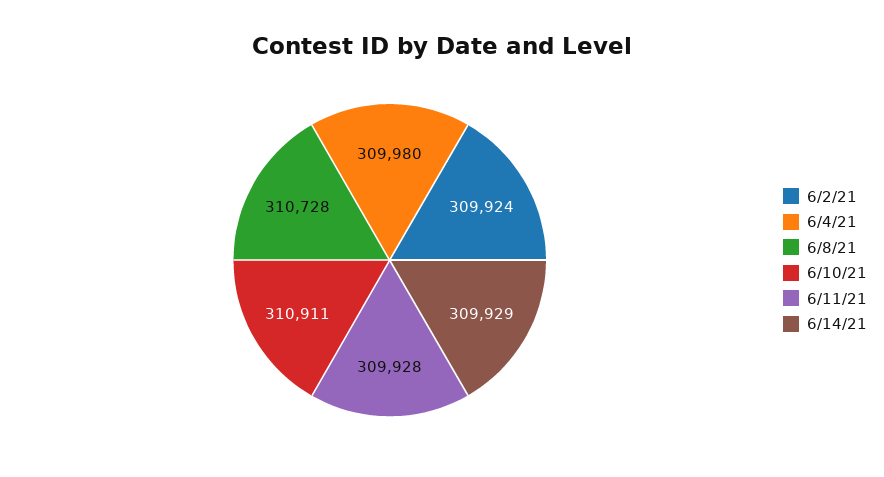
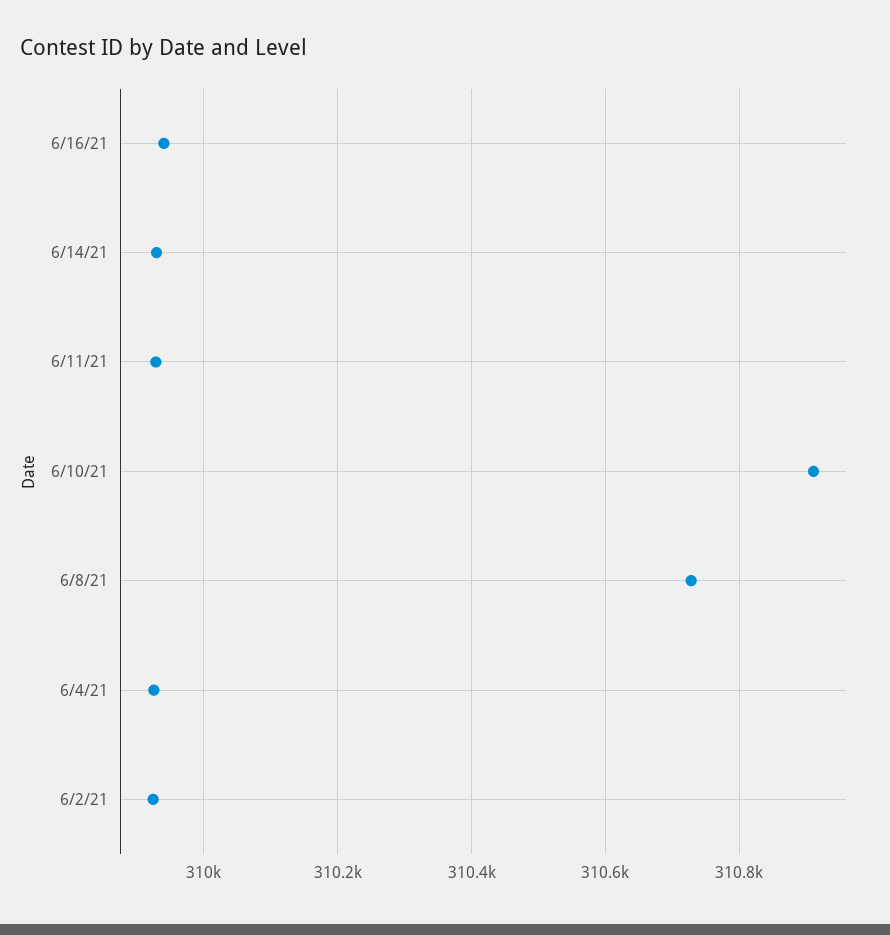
6/4/21: 309980 -> 309920
6/16/21: none -> 309940

